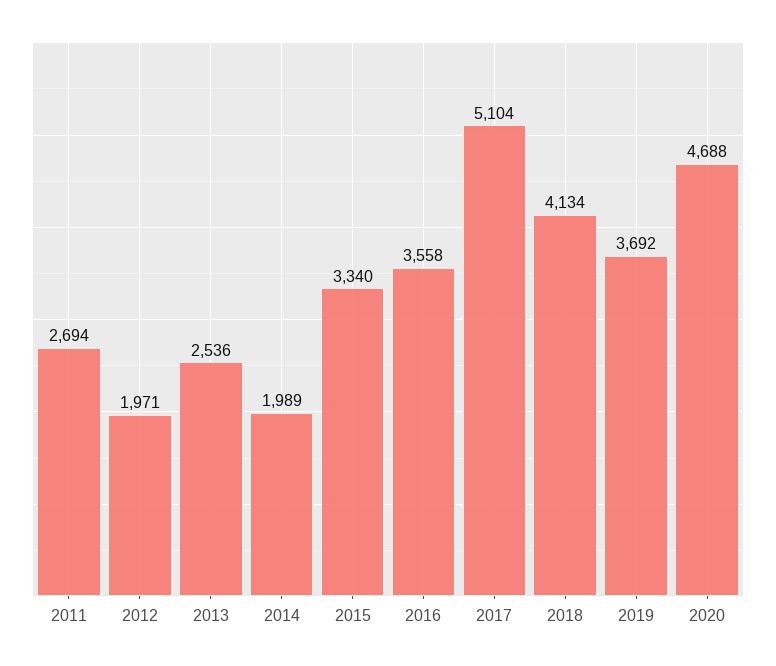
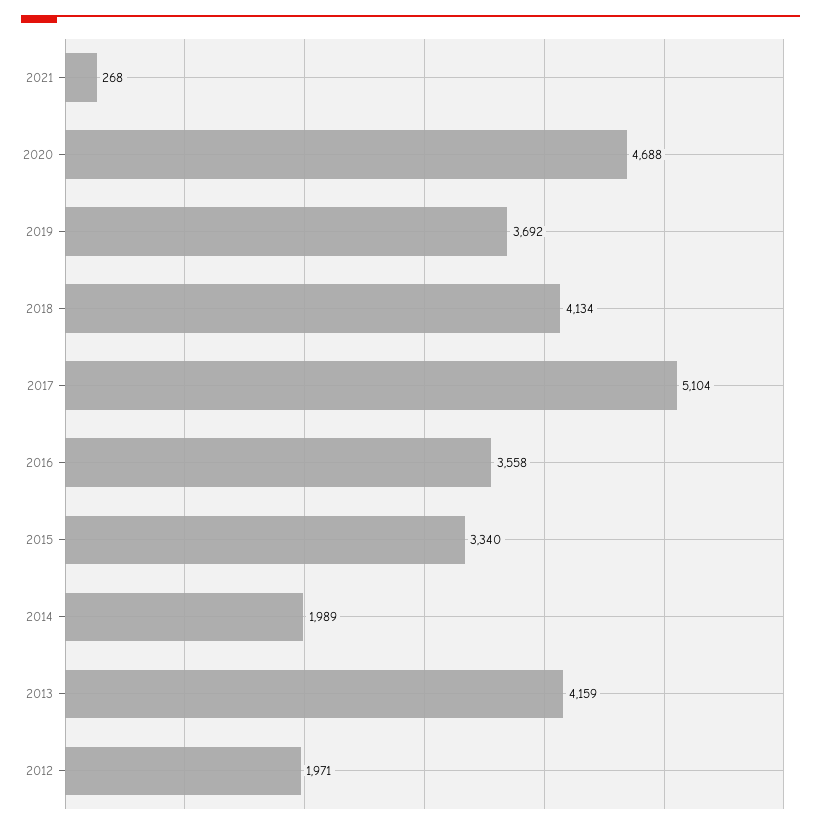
2011: 2694 -> none
2013: 2536 -> 4159
2021: none -> 268

